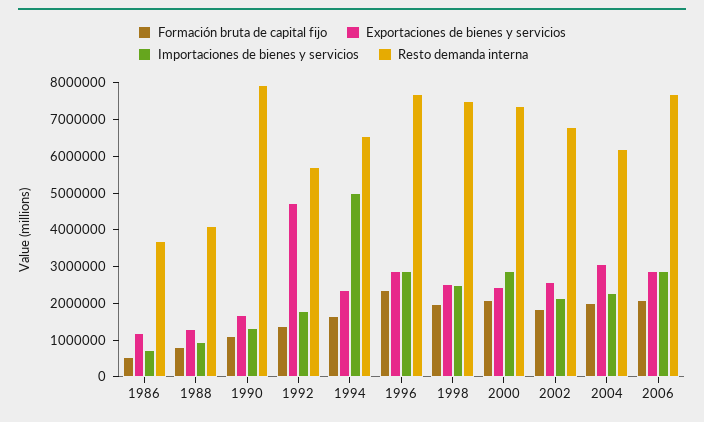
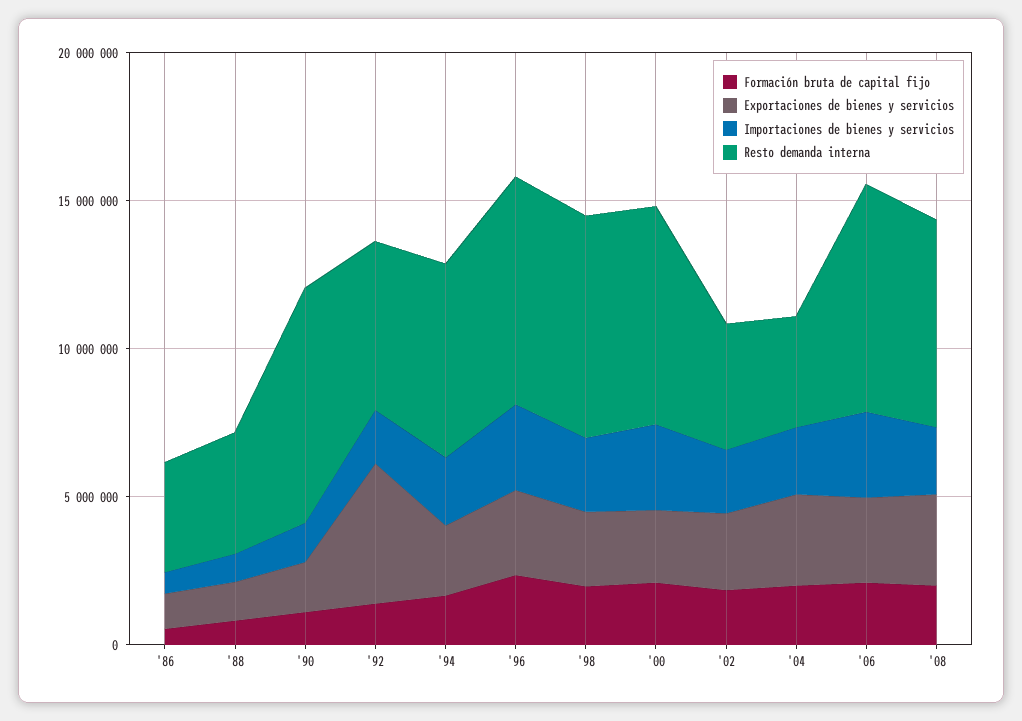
Importaciones de bienes y servicios, 1994: 5000000 -> 2000000
Resto demanda interna, 2002: 6750000 -> 4000000
Resto demanda interna, 2004: 6250000 -> 4000000
Formación bruta de capital fijo, '08: none -> 2000000
Exportaciones de bienes y servicios, '08: none -> 3000000
Importaciones de bienes y servicios, '08: none -> 2000000
Resto demanda interna, '08: none -> 7000000

